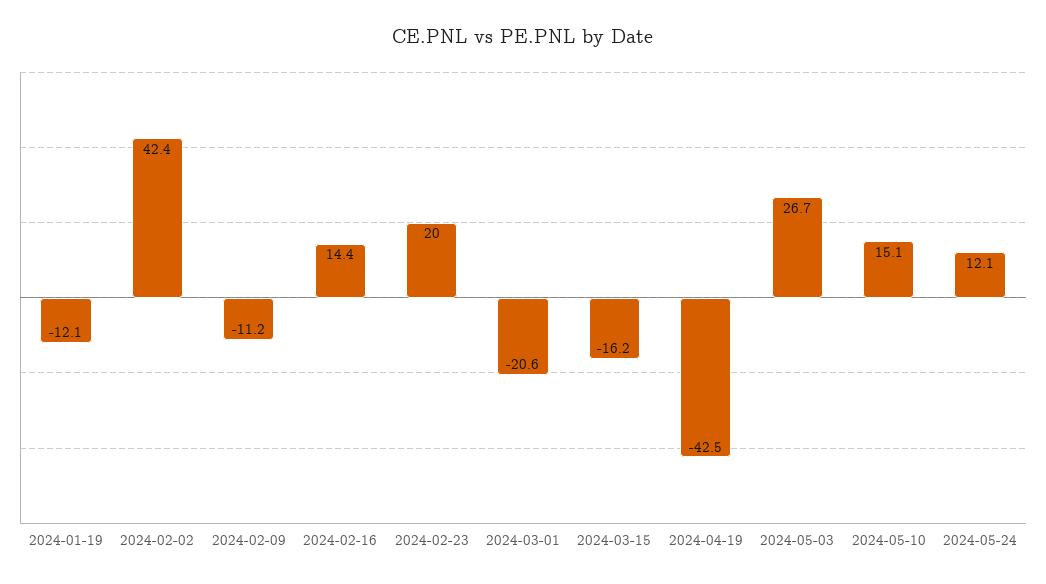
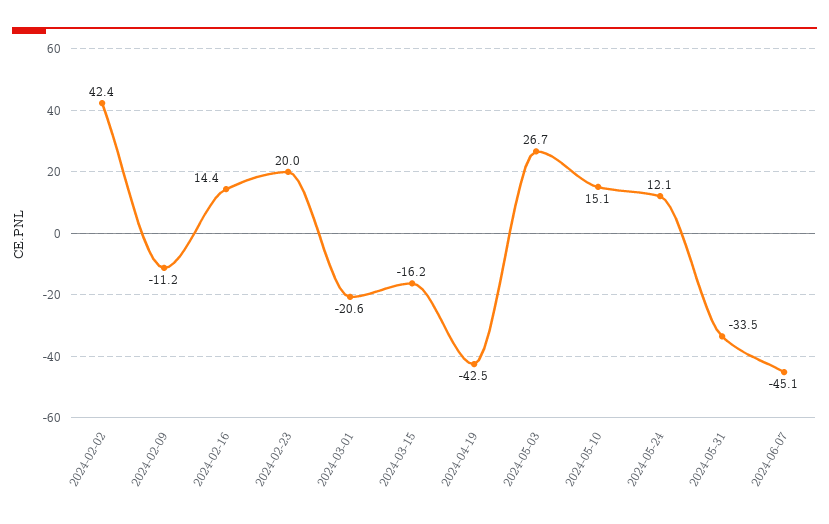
2024-01-19: -12.1 -> none
2024-05-31: none -> -33.5
2024-06-07: none -> -45.1

